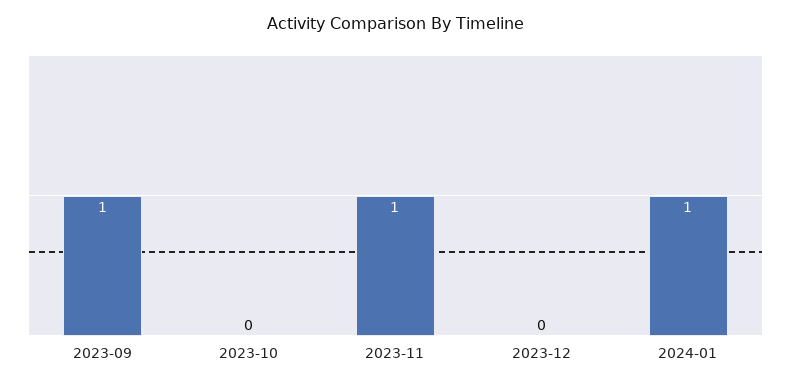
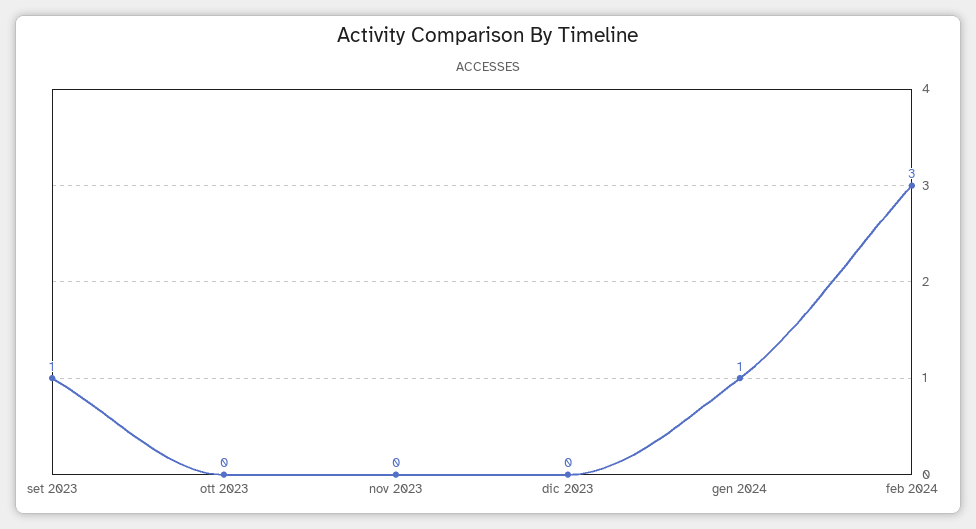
2023-11: 1 -> 0
feb 2024: none -> 3

